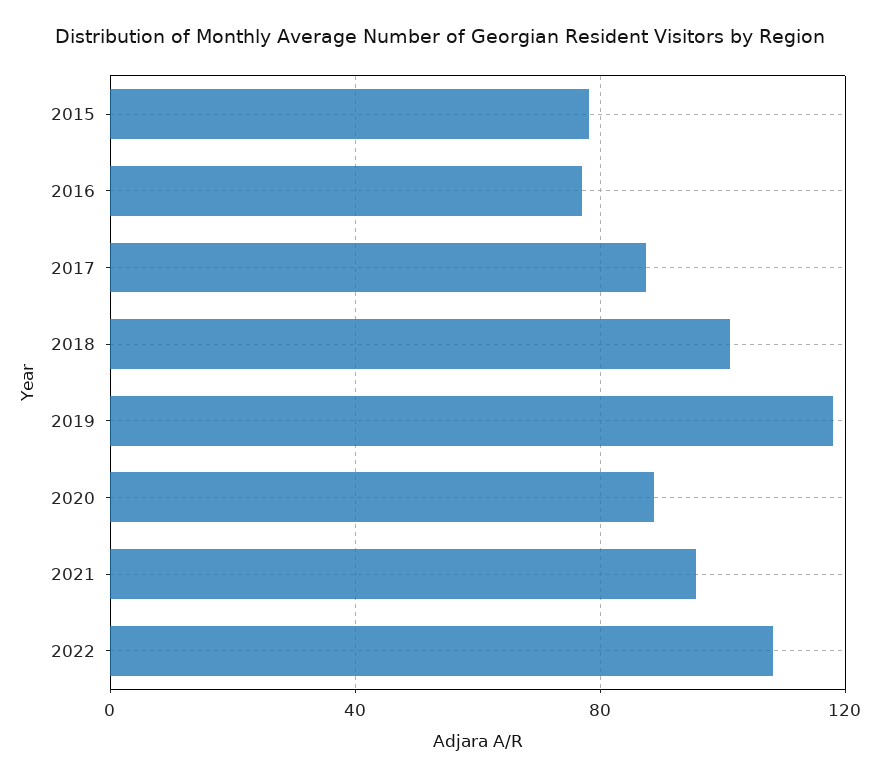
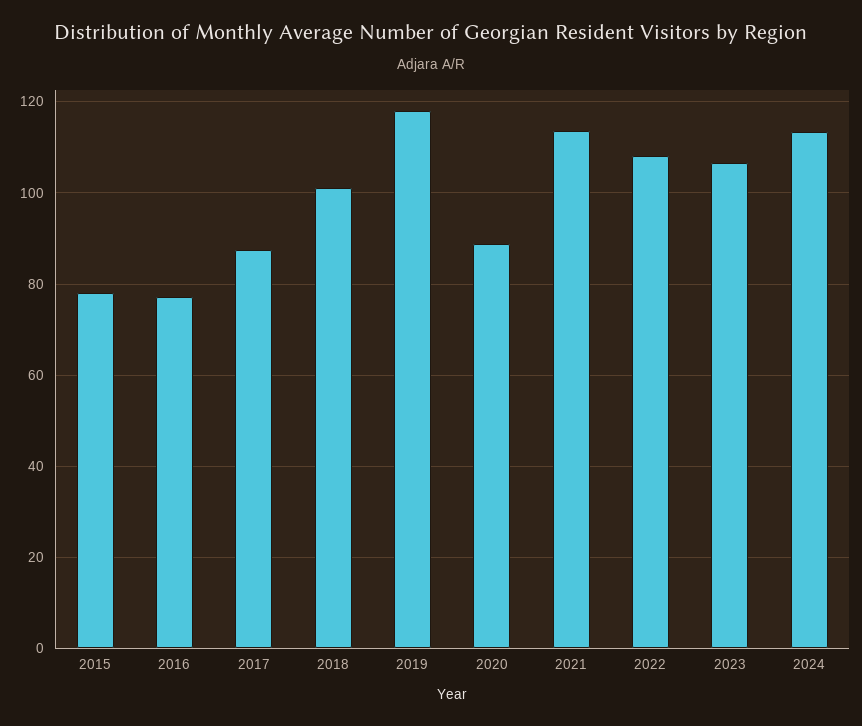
2021: 95 -> 114
2023: none -> 106
2024: none -> 114

